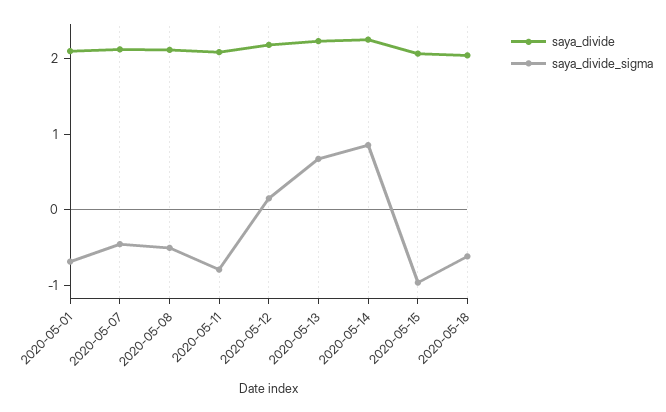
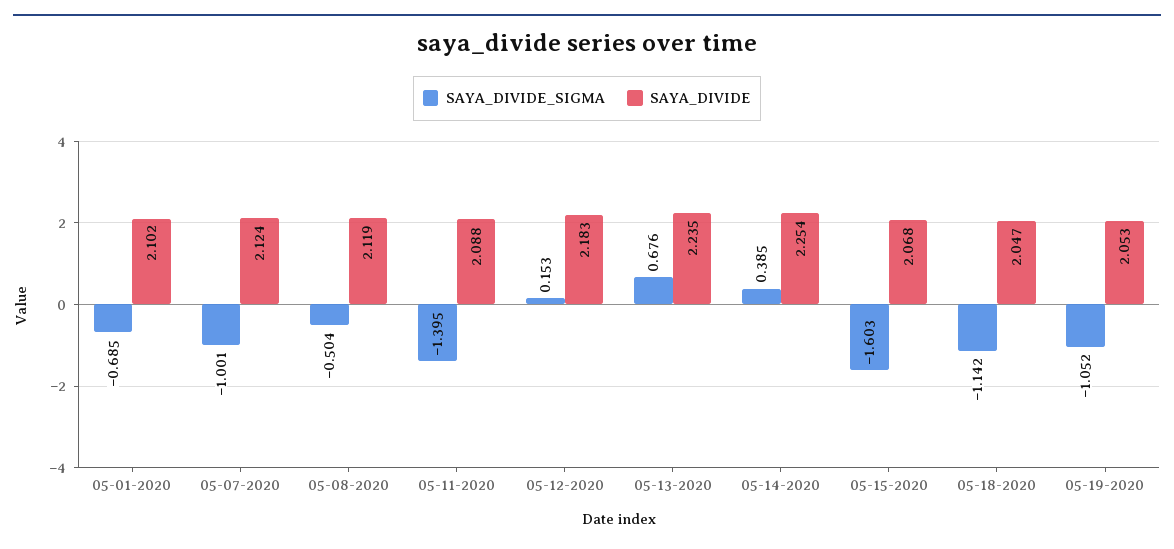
saya_divide_sigma, 2020-05-07: -0.4 -> -1.001
saya_divide_sigma, 2020-05-11: -0.8 -> -1.395
saya_divide_sigma, 2020-05-14: 0.8 -> 0.385
saya_divide_sigma, 2020-05-15: -1 -> -1.603
saya_divide_sigma, 2020-05-18: -0.6 -> -1.142
saya_divide_sigma, 05-19-2020: none -> -1.052
saya_divide, 05-19-2020: none -> 2.053

